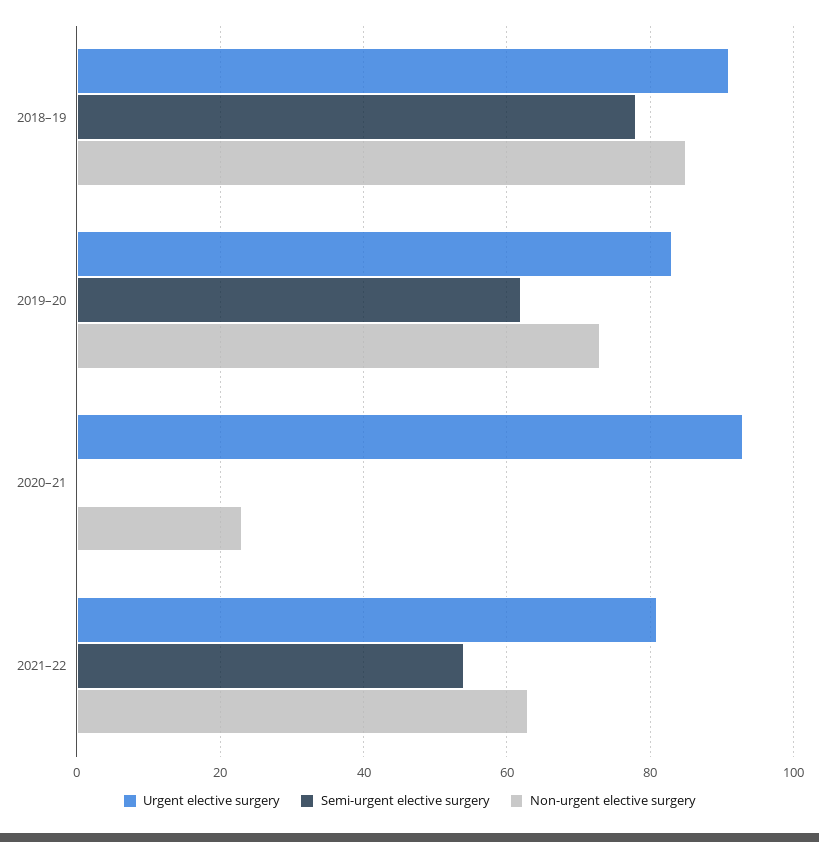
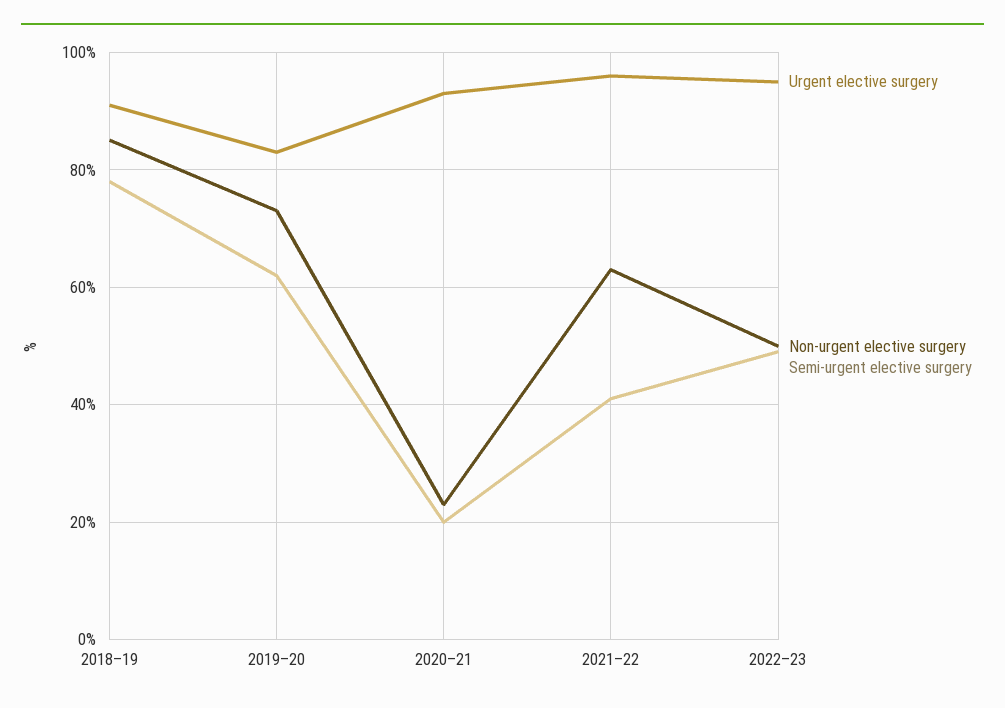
Semi-urgent elective surgery, 2020–21: 0 -> 20
Urgent elective surgery, 2021–22: 80 -> 95
Semi-urgent elective surgery, 2021–22: 55 -> 40
Urgent elective surgery, 2022–23: none -> 95
Non-urgent elective surgery, 2022–23: none -> 50
Semi-urgent elective surgery, 2022–23: none -> 50

